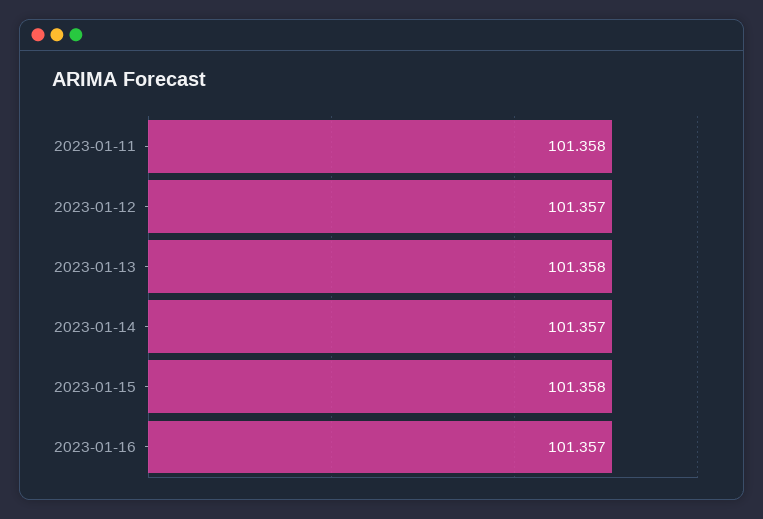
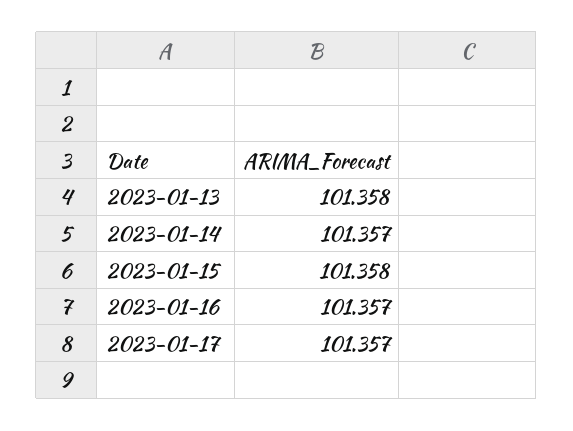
2023-01-11: 101.358 -> none
2023-01-12: 101.357 -> none
2023-01-17: none -> 101.357

